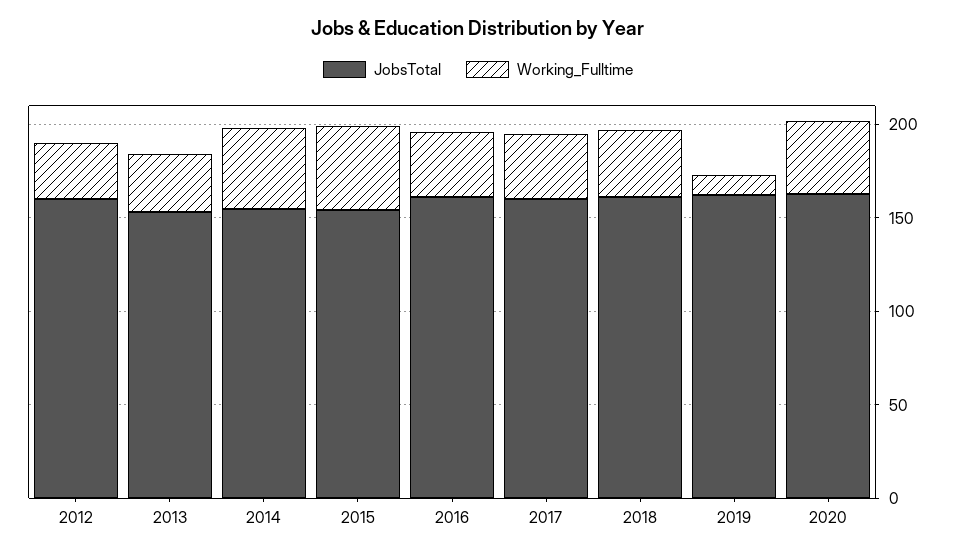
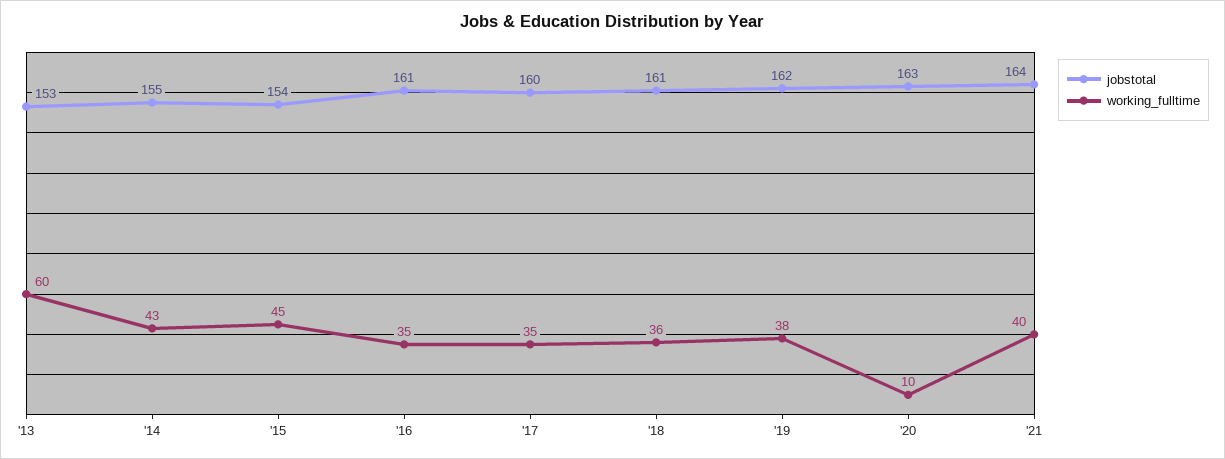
JobsTotal, 2012: 160 -> none
Working_Fulltime, 2012: 30 -> none
Working_Fulltime, 2013: 30 -> 60
Working_Fulltime, 2019: 10 -> 38
Working_Fulltime, 2020: 40 -> 10
JobsTotal, '21: none -> 164
Working_Fulltime, '21: none -> 40

